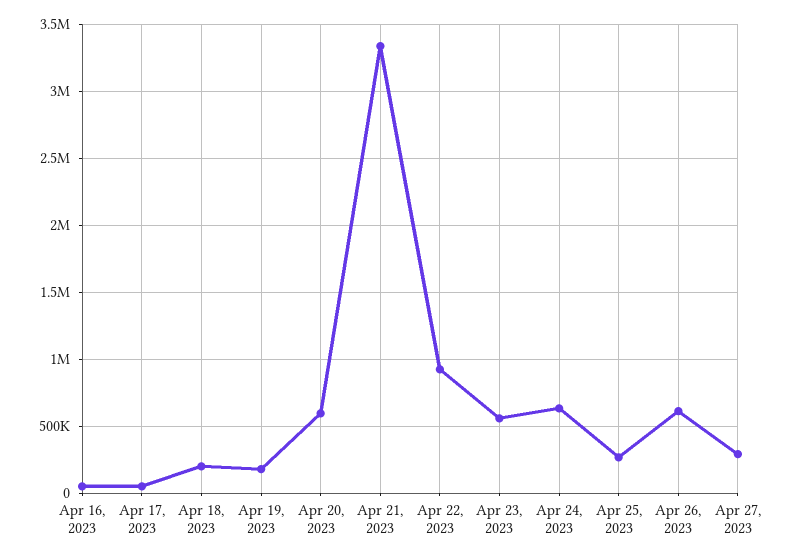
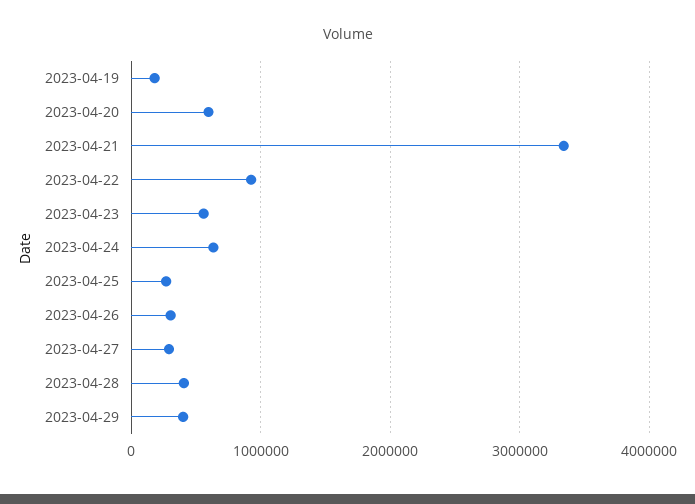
Apr 16, 2023: 50000 -> none
Apr 17, 2023: 50000 -> none
Apr 18, 2023: 200000 -> none
Apr 26, 2023: 600000 -> 300000
2023-04-28: none -> 400000
2023-04-29: none -> 400000

